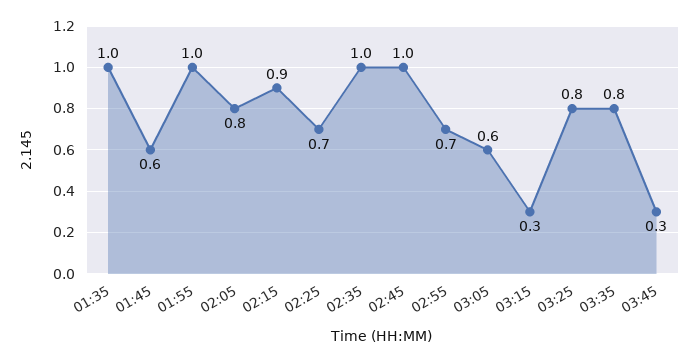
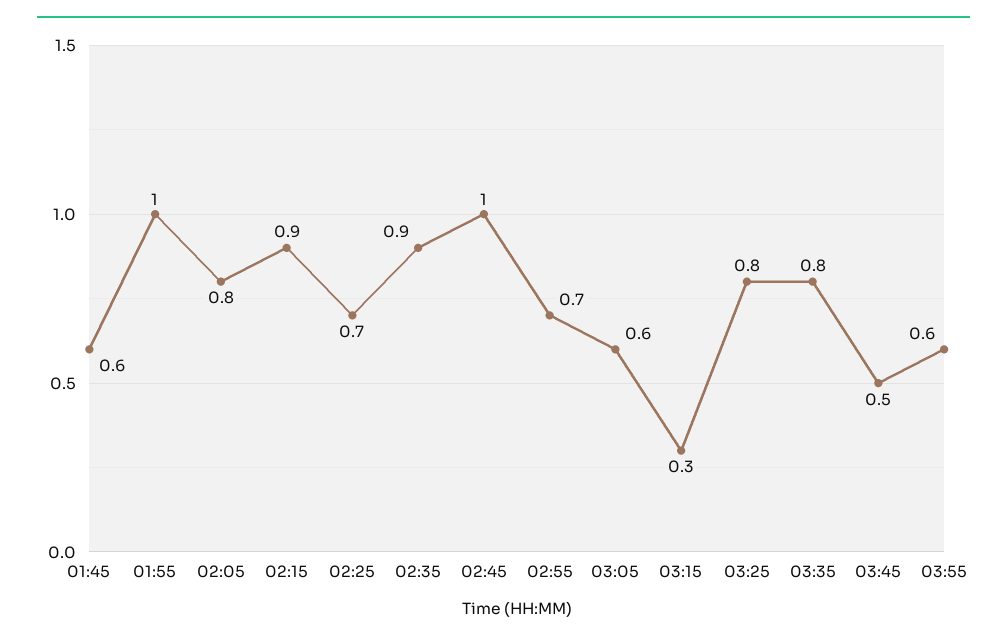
01:35: 1 -> none
02:35: 1 -> 0.9
03:45: 0.3 -> 0.5
03:55: none -> 0.6

